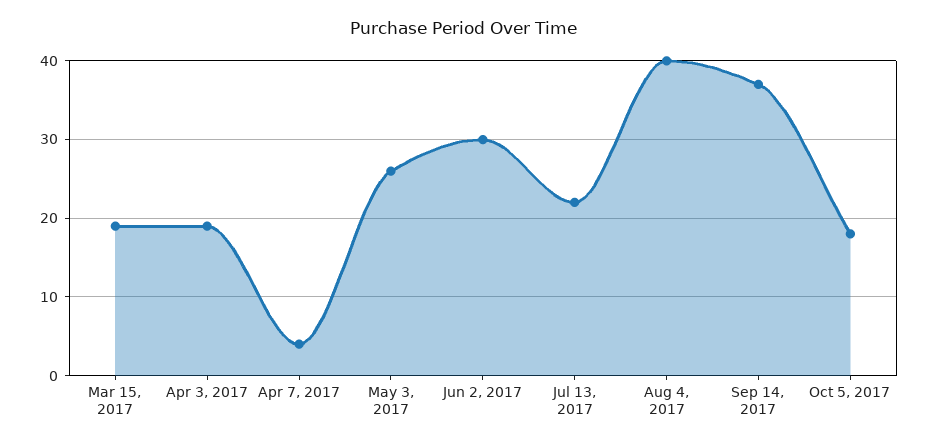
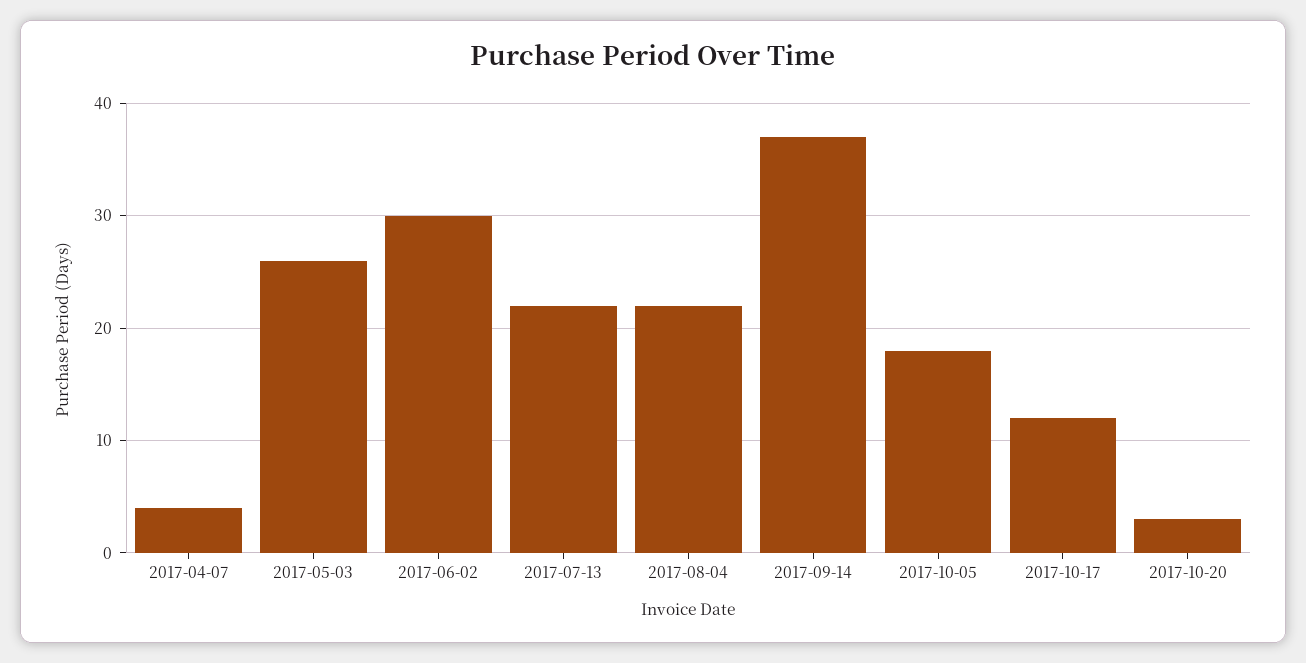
Mar 15, 2017: 19 -> none
Apr 3, 2017: 19 -> none
Aug 4, 2017: 40 -> 22
2017-10-17: none -> 12
2017-10-20: none -> 3

